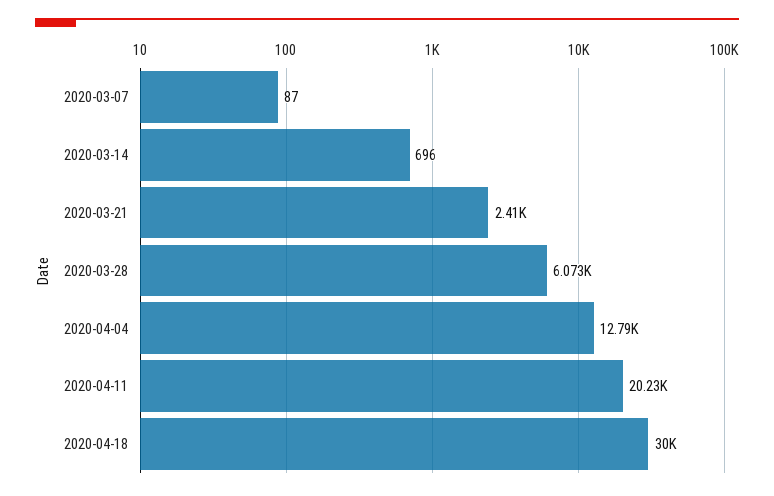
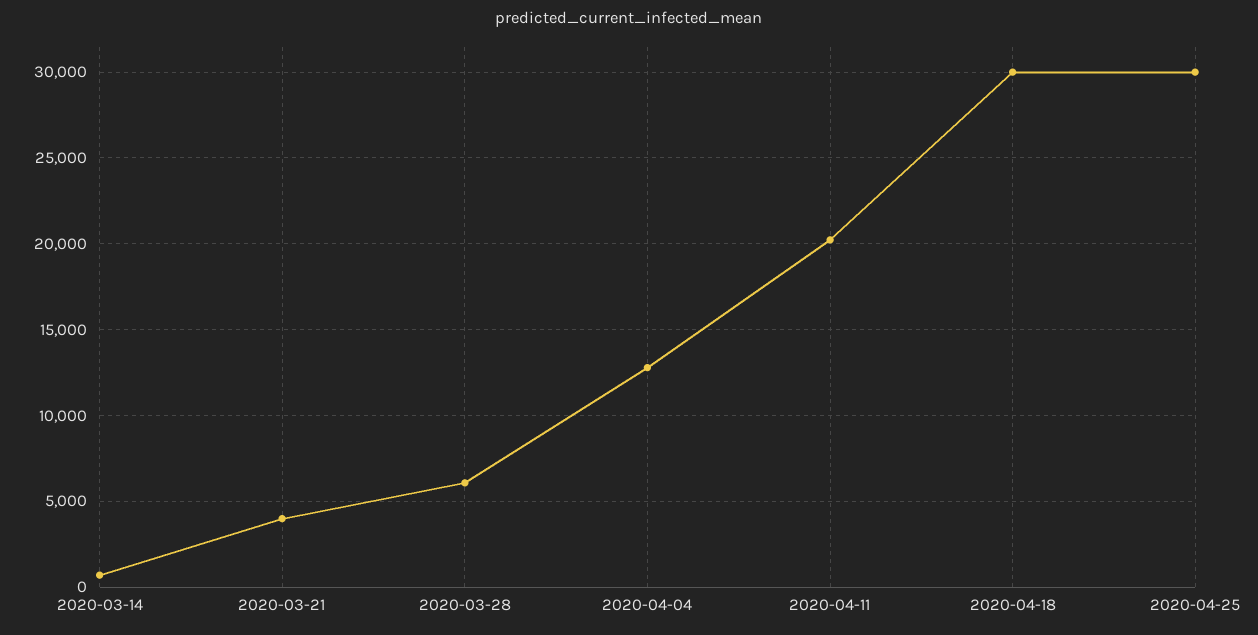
2020-03-07: 87 -> none
2020-03-21: 2410 -> 4000
2020-04-25: none -> 30000

